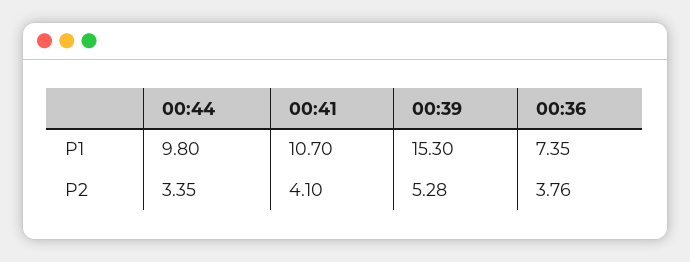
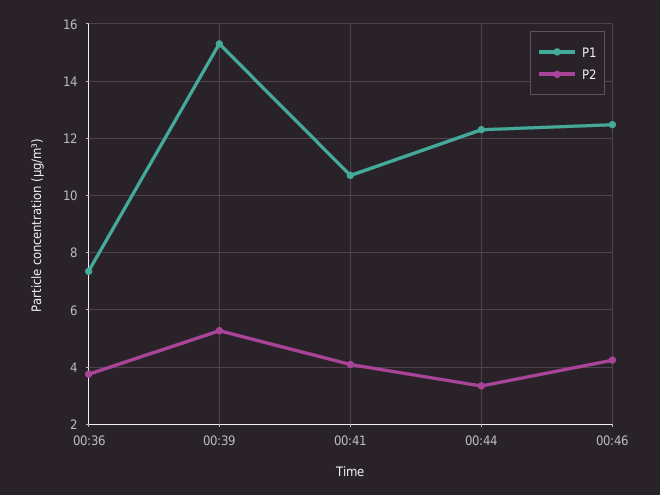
P1, 00:44: 9.8 -> 12.25
P1, 00:46: none -> 12.5
P2, 00:46: none -> 4.25

